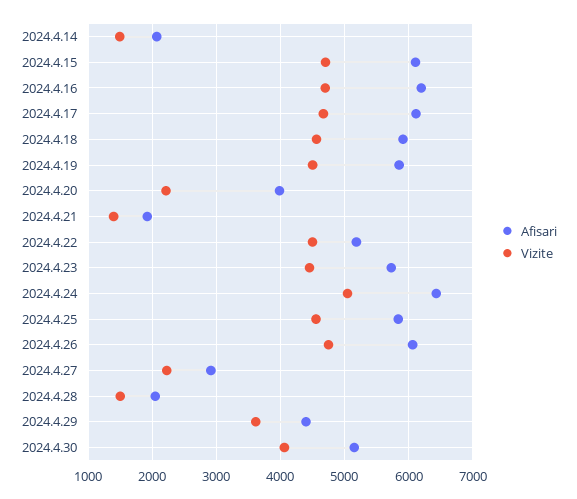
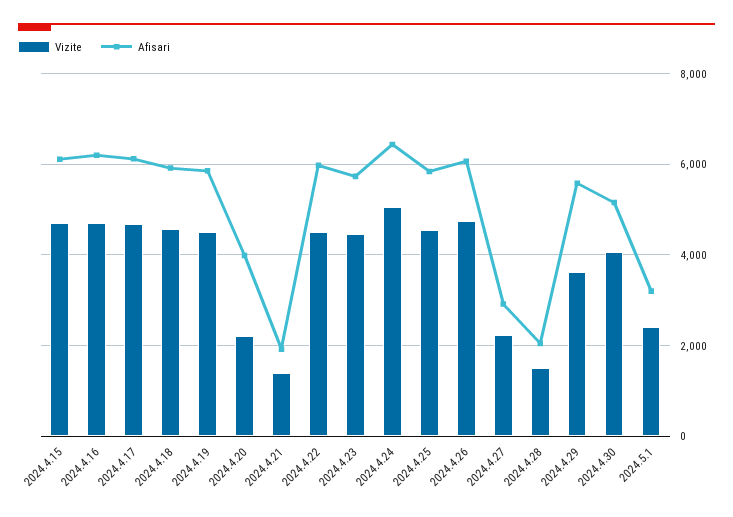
Afisari, 2024.4.14: 2100 -> none
Vizite, 2024.4.14: 1500 -> none
Afisari, 2024.4.22: 5200 -> 6000
Afisari, 2024.4.29: 4400 -> 5600
Vizite, 2024.5.1: none -> 2400
Afisari, 2024.5.1: none -> 3200

